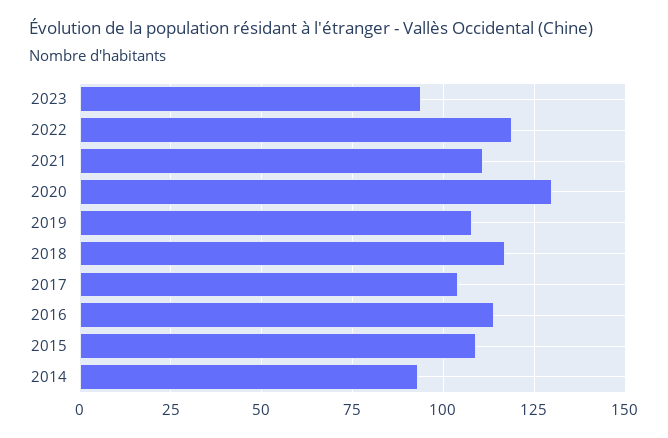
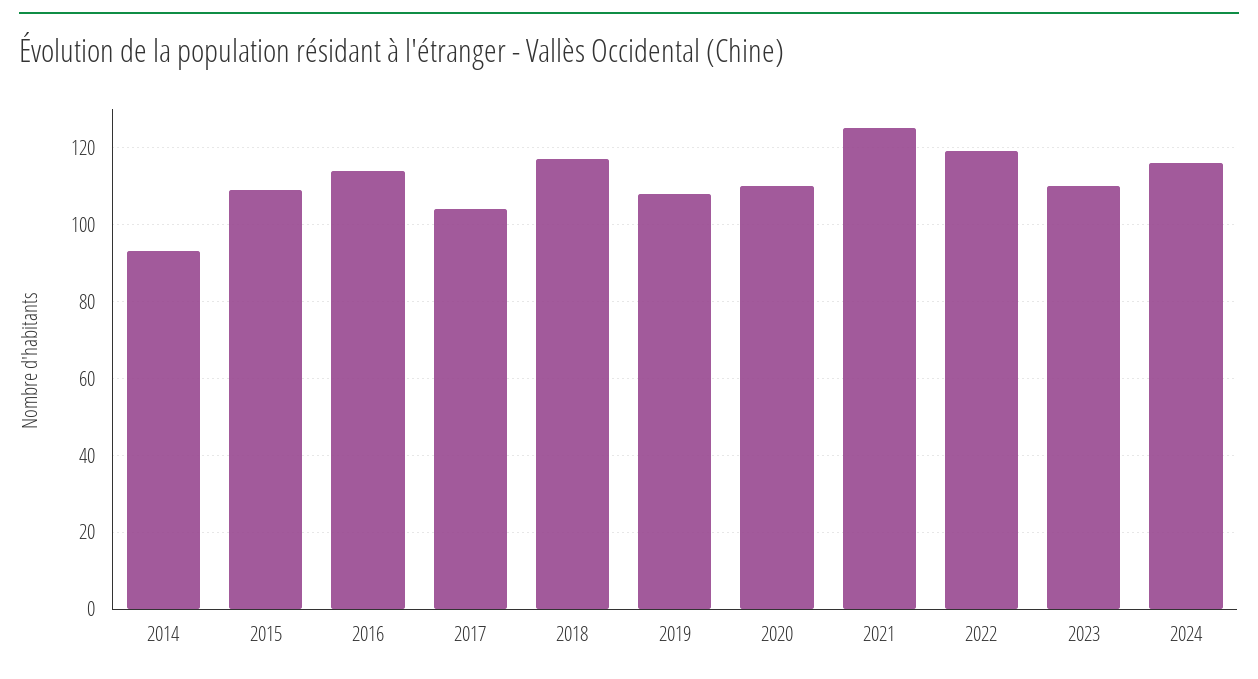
2023: 95 -> 110
2021: 110 -> 125
2020: 130 -> 110
2024: none -> 115

